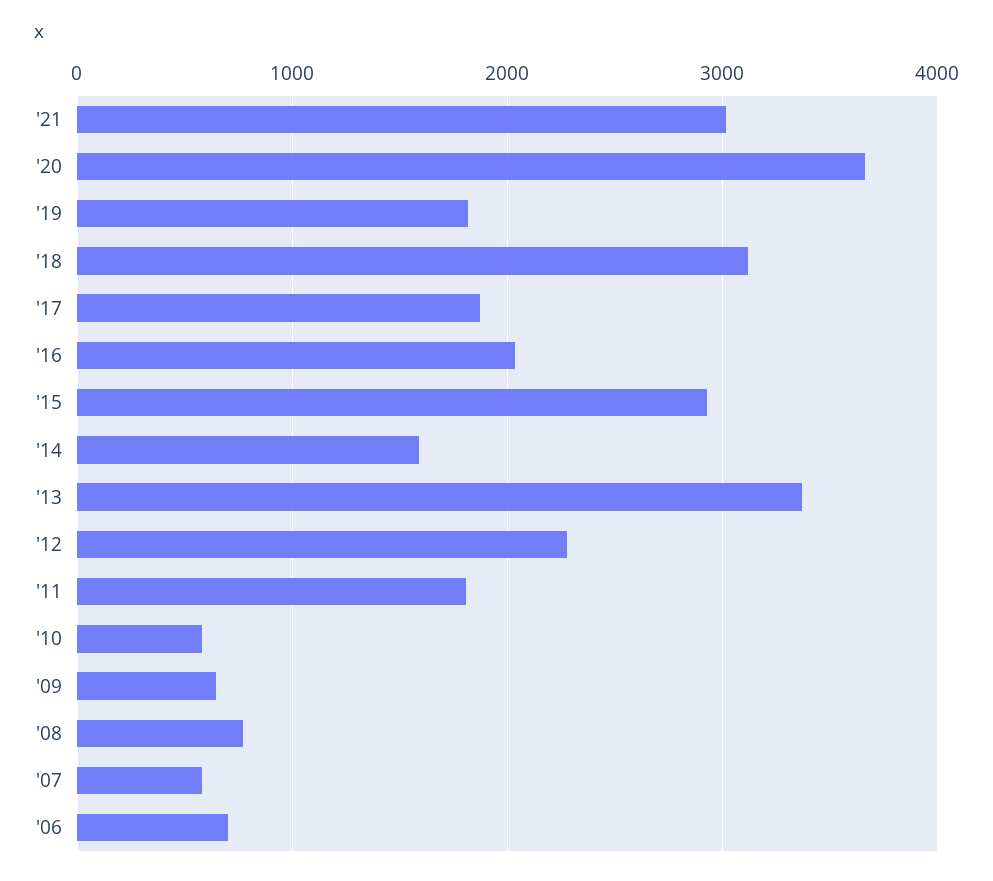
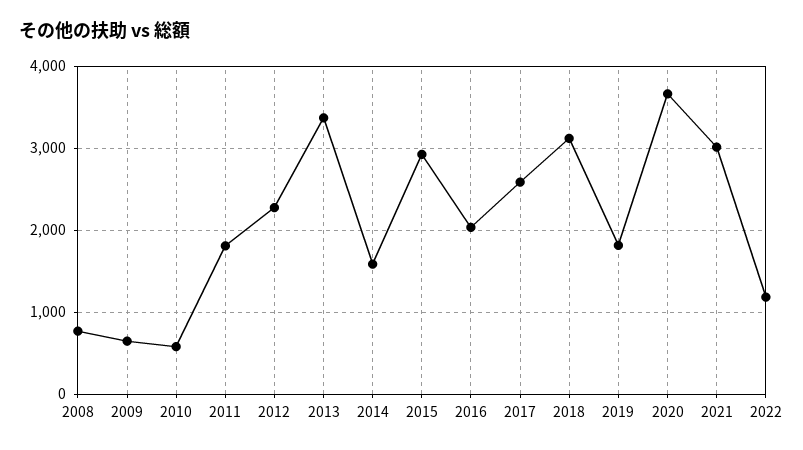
'17: 1900 -> 2600
'07: 600 -> none
'06: 700 -> none
2022: none -> 1200

